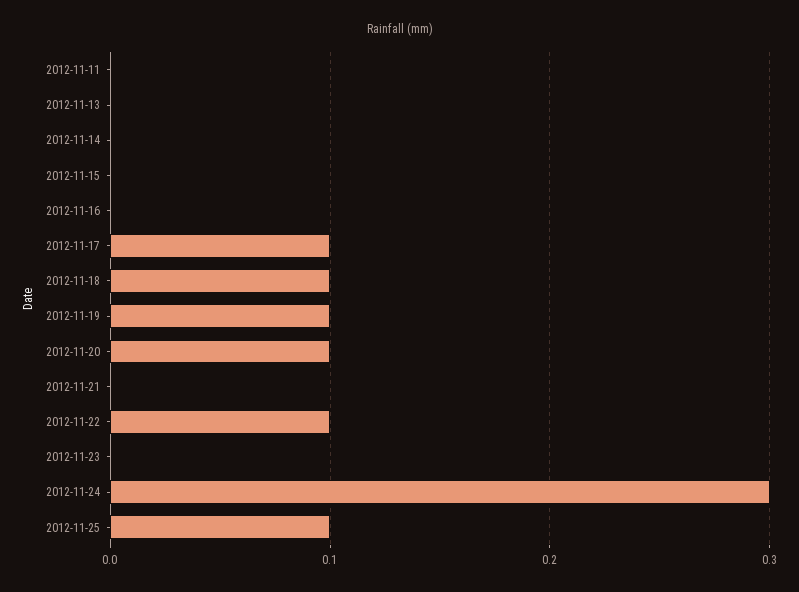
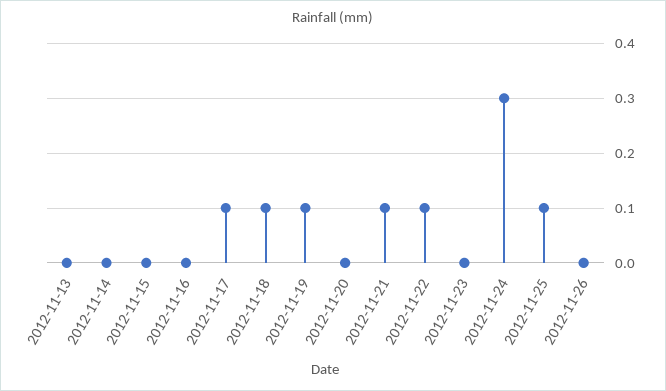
2012-11-11: 0 -> none
2012-11-20: 0.1 -> 0
2012-11-21: 0 -> 0.1
2012-11-26: none -> 0

